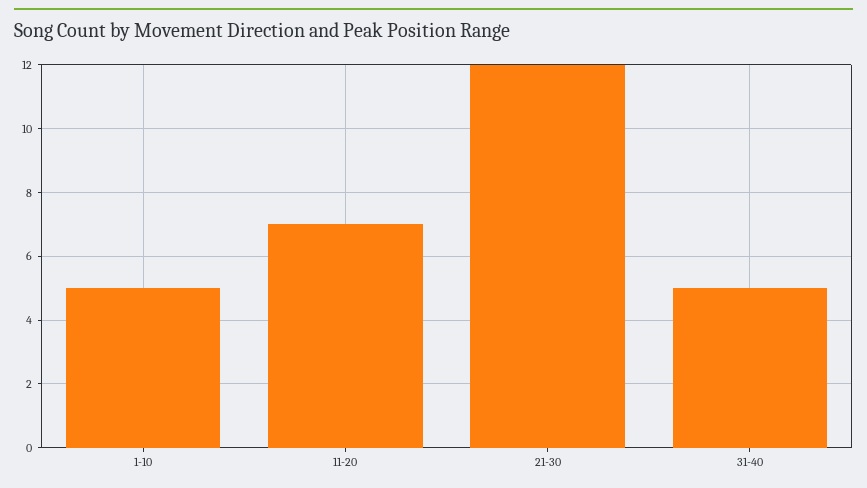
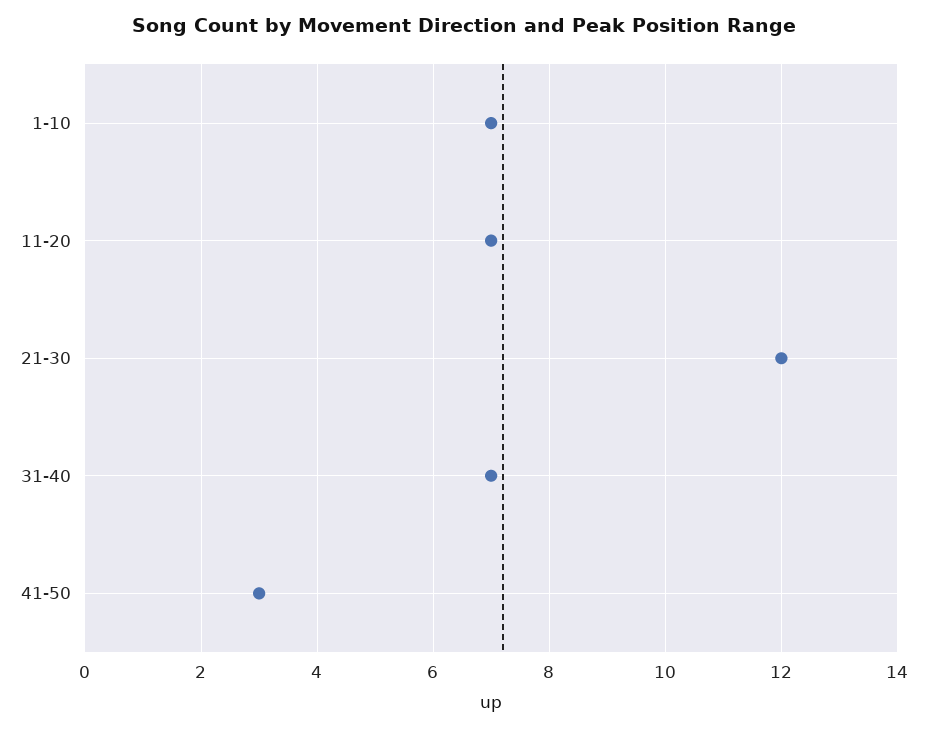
1-10: 5 -> 7
31-40: 5 -> 7
41-50: none -> 3

